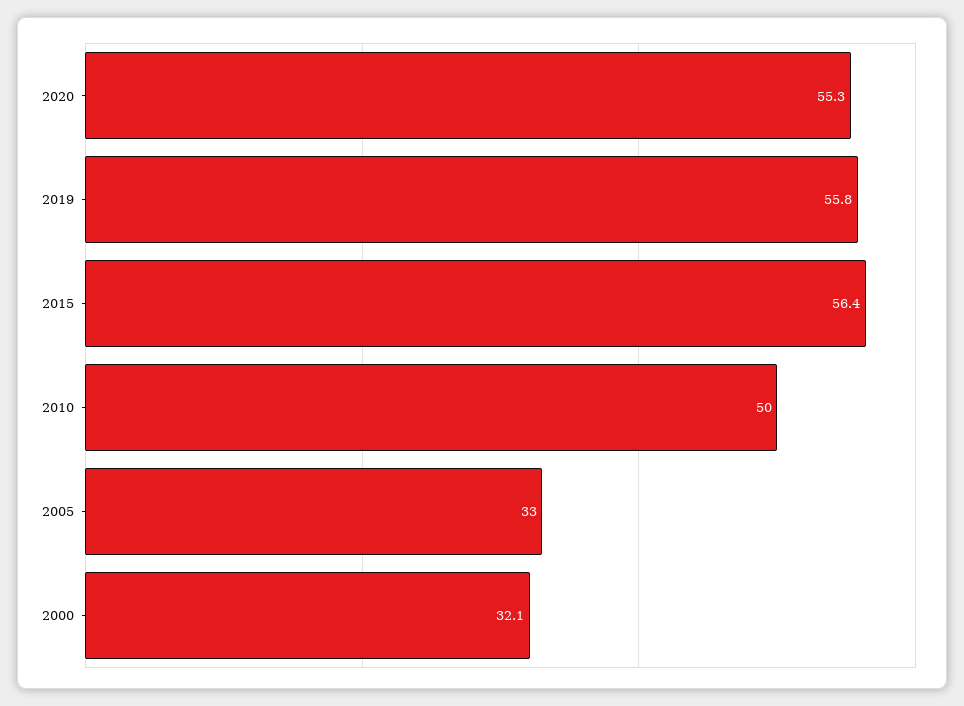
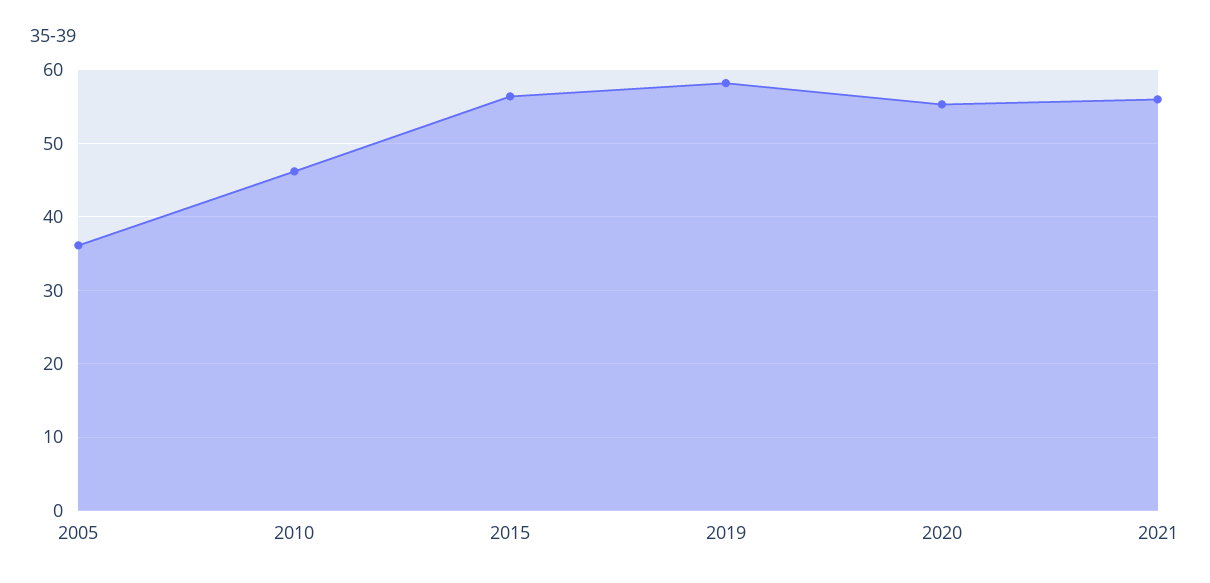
2019: 55.8 -> 58
2010: 50 -> 46
2005: 33 -> 36
2000: 32.1 -> none
2021: none -> 56

